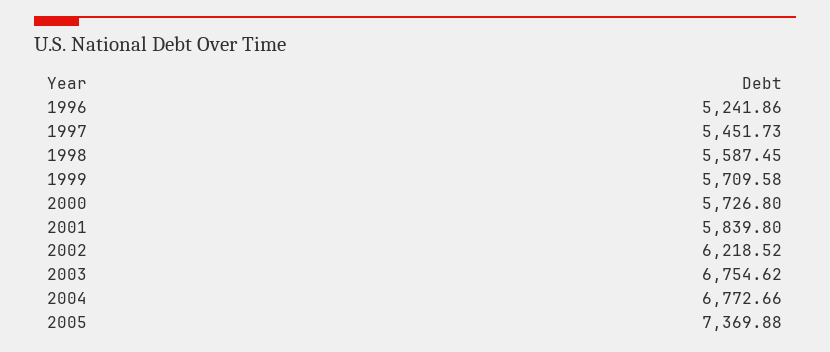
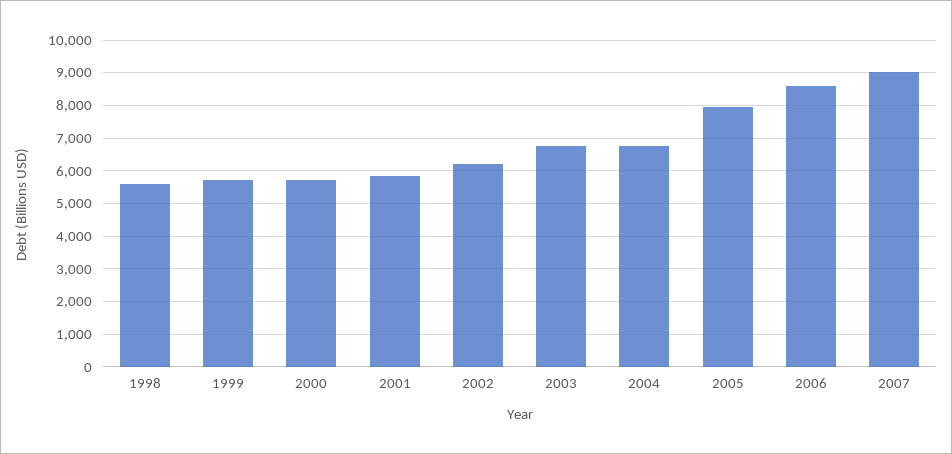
1996: 5241.86 -> none
1997: 5451.73 -> none
2005: 7369.88 -> 8000
2006: none -> 8600
2007: none -> 9000

